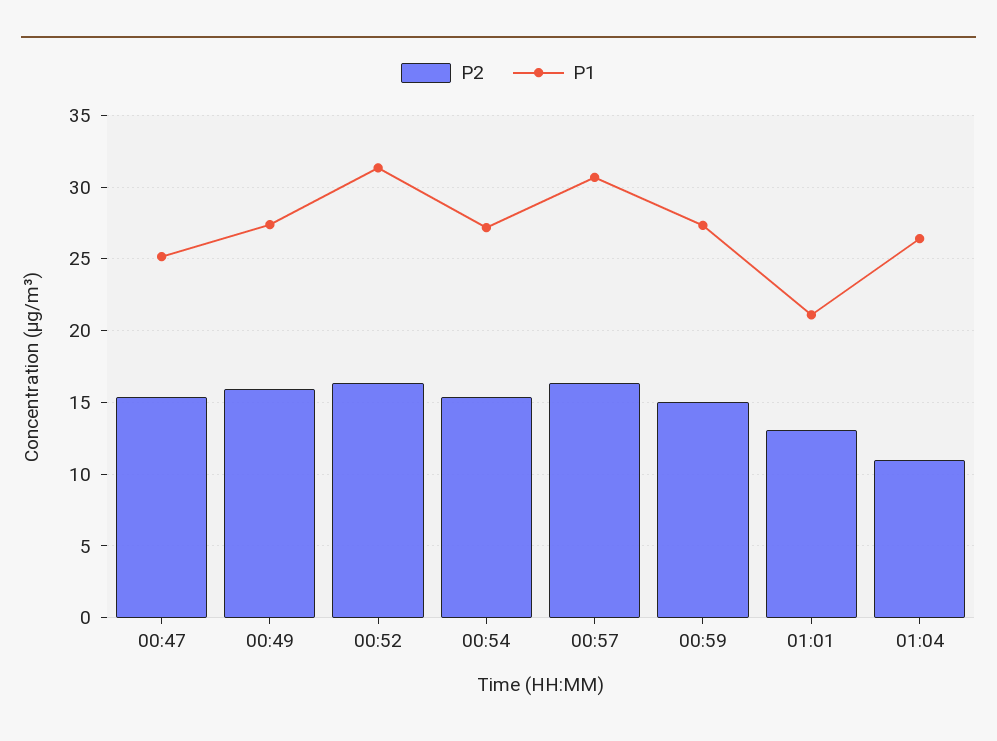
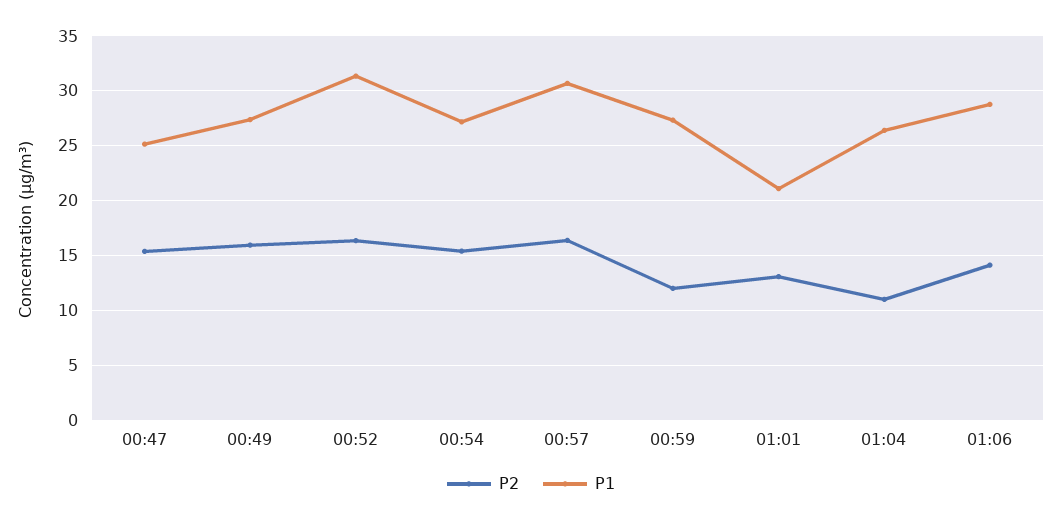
P2, 00:59: 15 -> 12
P2, 01:06: none -> 14
P1, 01:06: none -> 29

